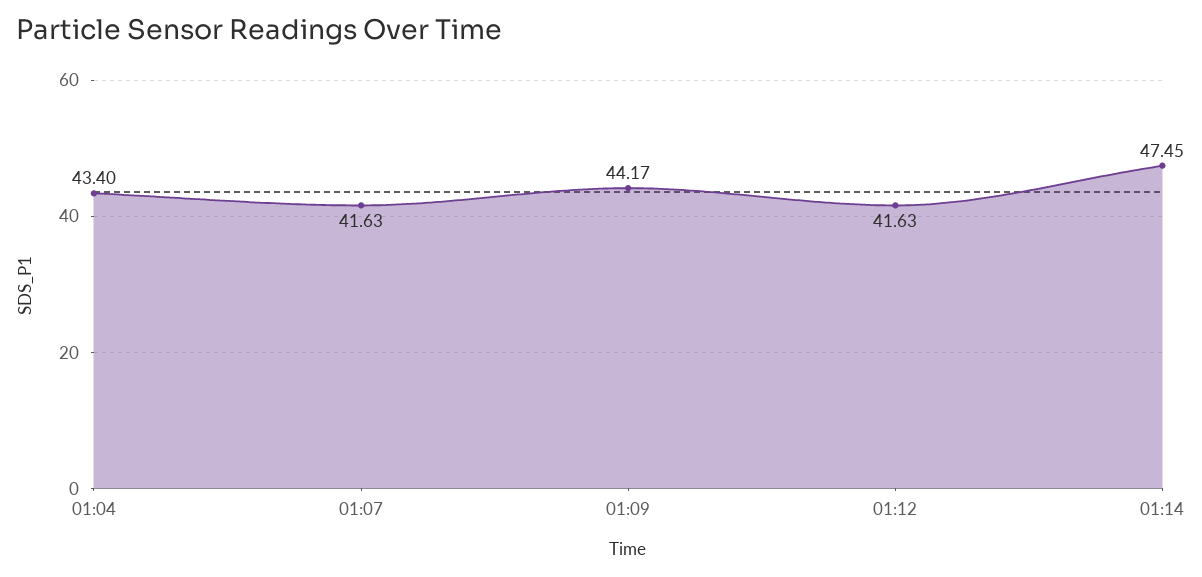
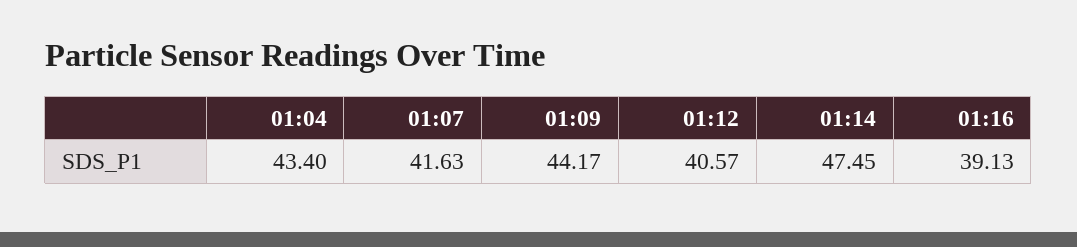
01:12: 41.63 -> 40.57
01:16: none -> 39.13

